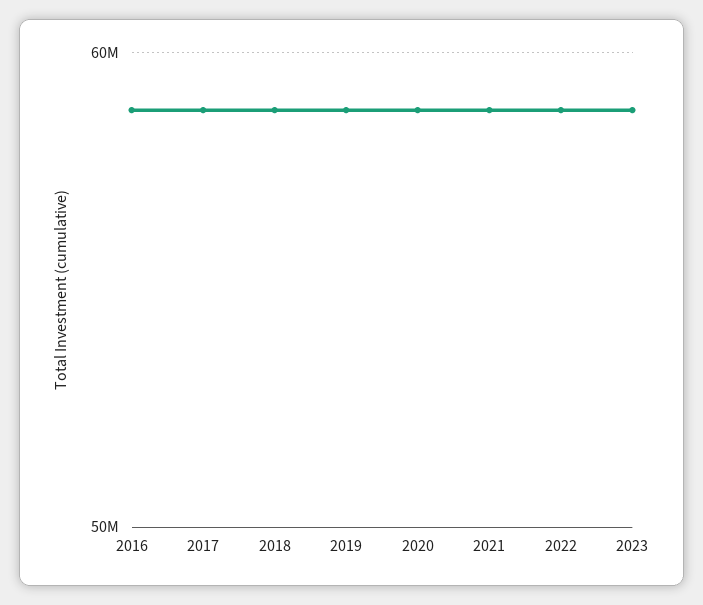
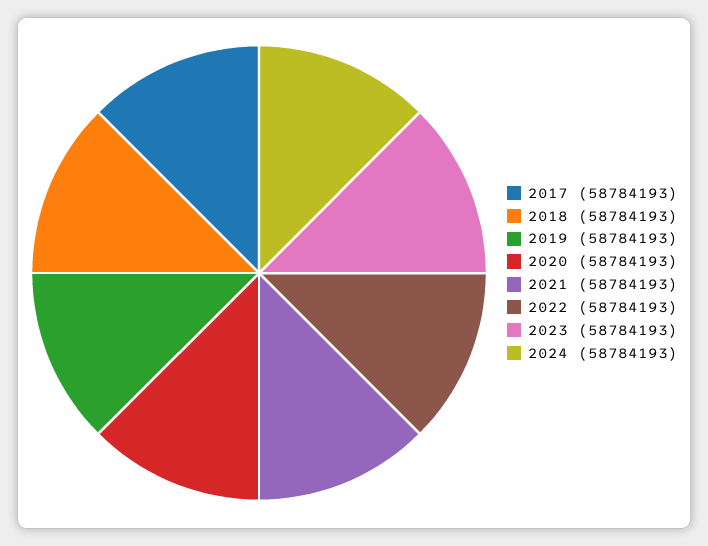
2016: 59000000 -> none
2024: none -> 58784193

